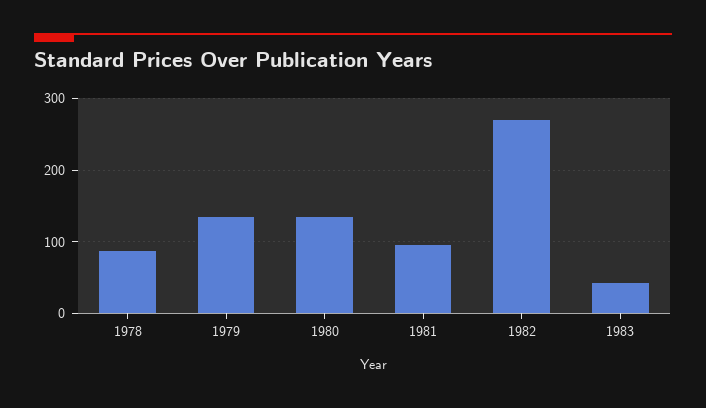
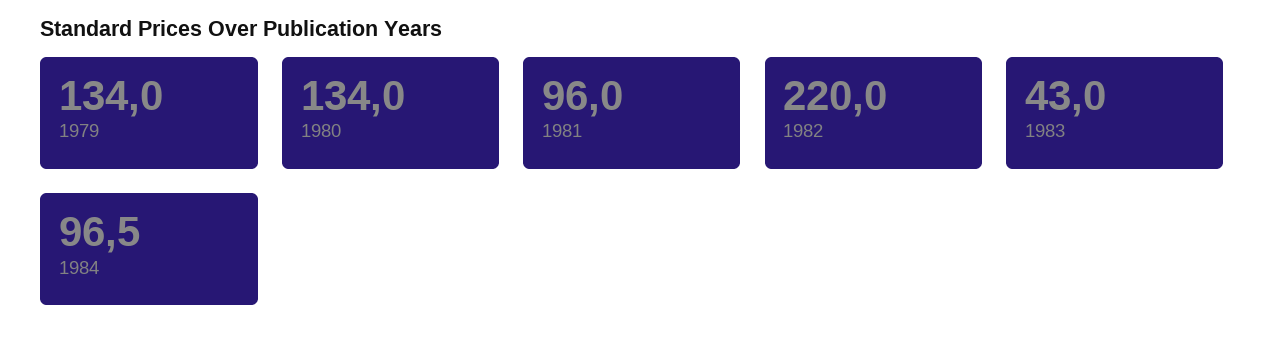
1978: 90 -> none
1982: 270 -> 220
1984: none -> 96.5

